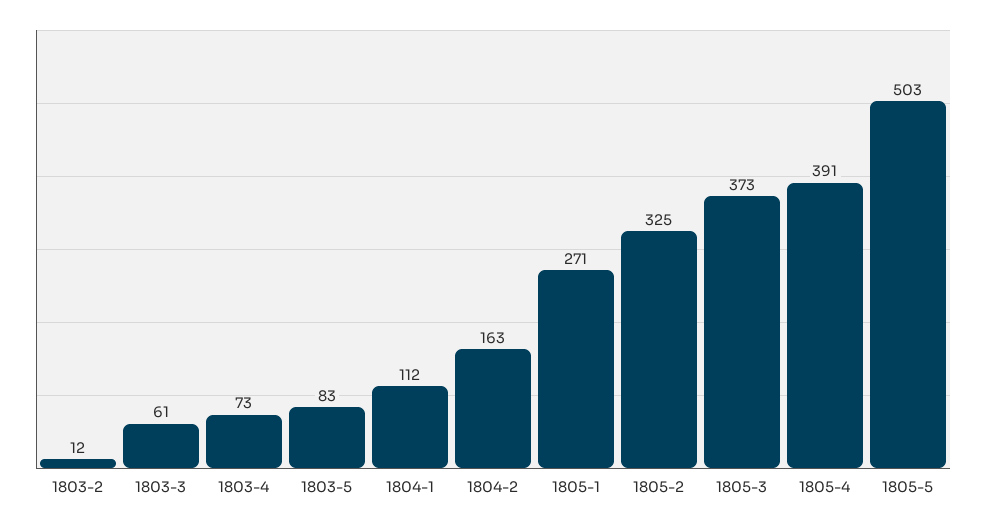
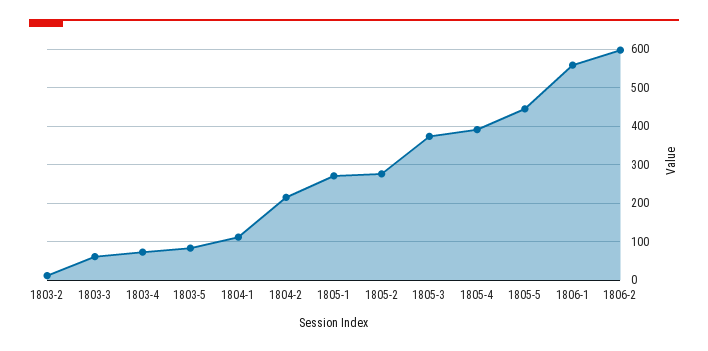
1804-2: 163 -> 220
1805-2: 325 -> 280
1805-5: 503 -> 440
1806-1: none -> 560
1806-2: none -> 600

